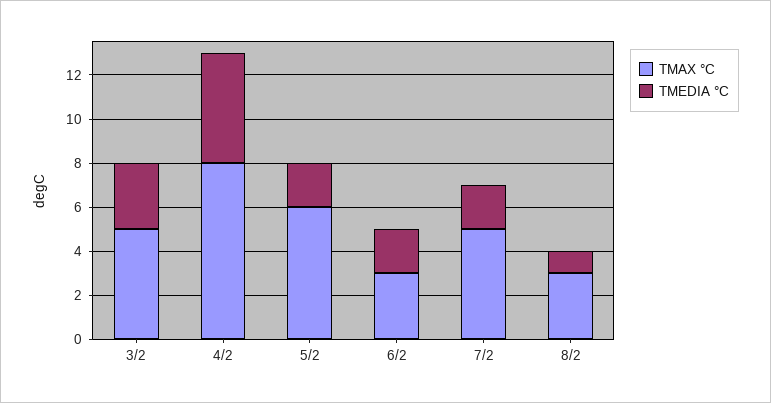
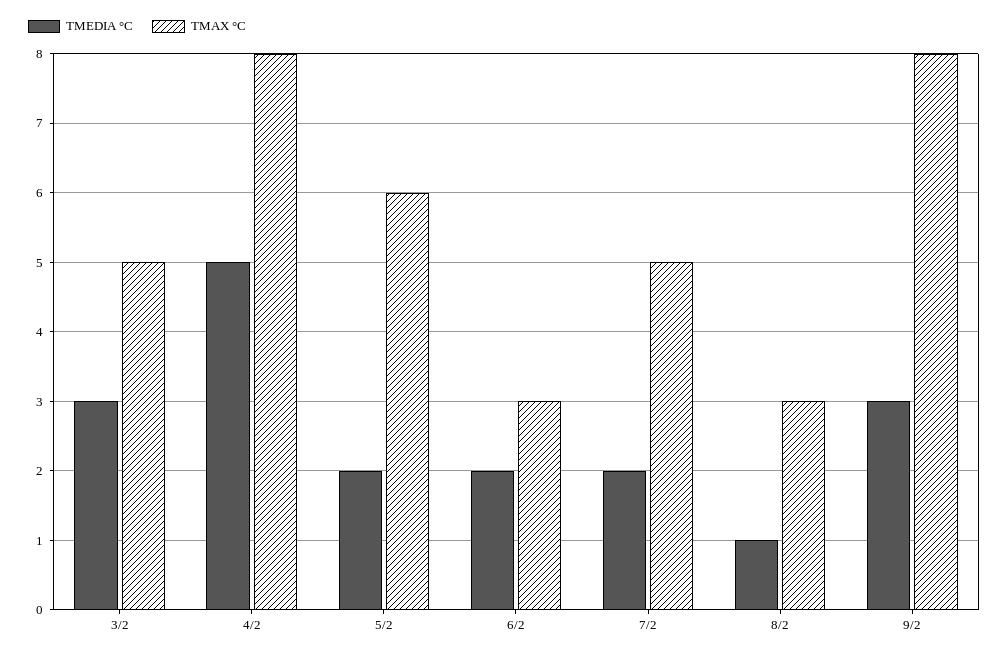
TMEDIA °C, 9/2: none -> 3
TMAX °C, 9/2: none -> 8

